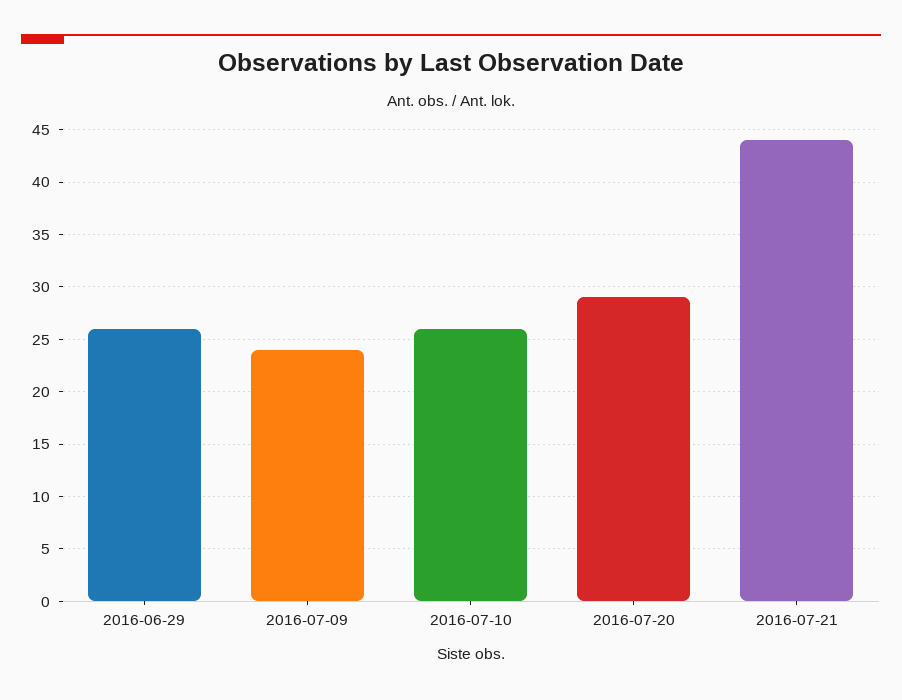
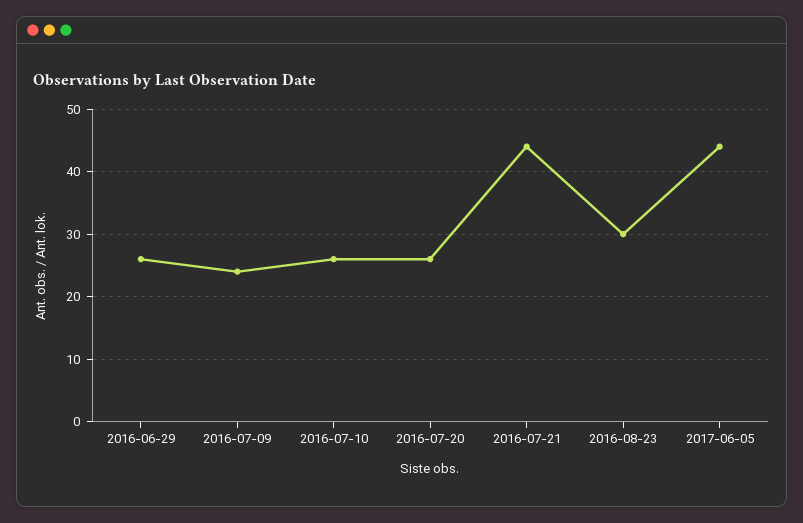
2016-07-20: 29 -> 26
2016-08-23: none -> 30
2017-06-05: none -> 44

